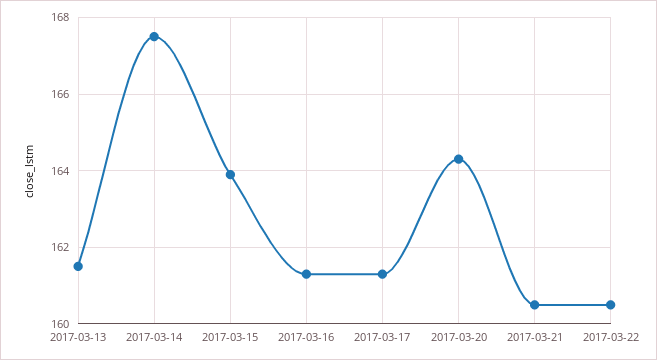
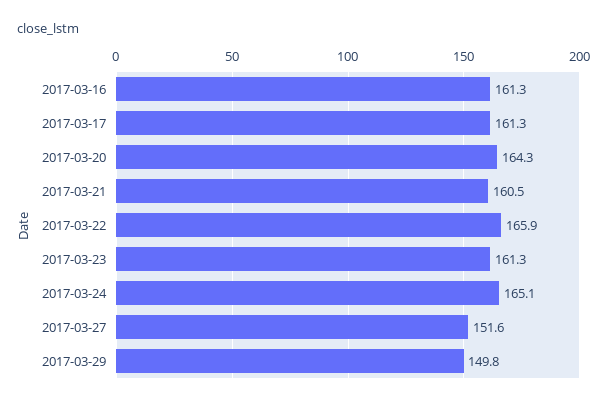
2017-03-13: 161.5 -> none
2017-03-14: 167.5 -> none
2017-03-15: 164 -> none
2017-03-22: 160.5 -> 165.9
2017-03-23: none -> 161.3
2017-03-24: none -> 165.1
2017-03-27: none -> 151.6
2017-03-29: none -> 149.8

